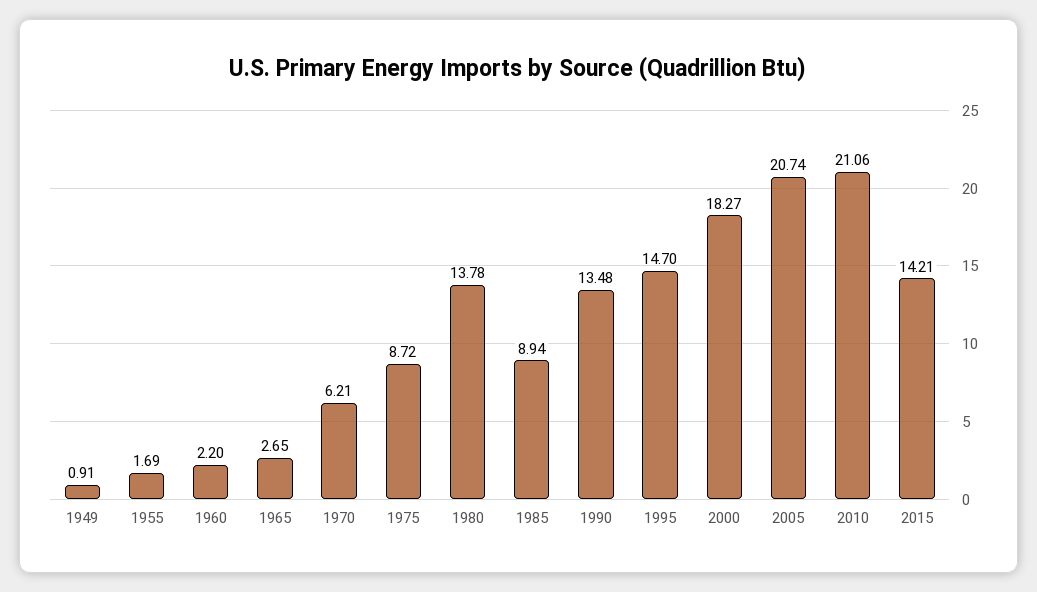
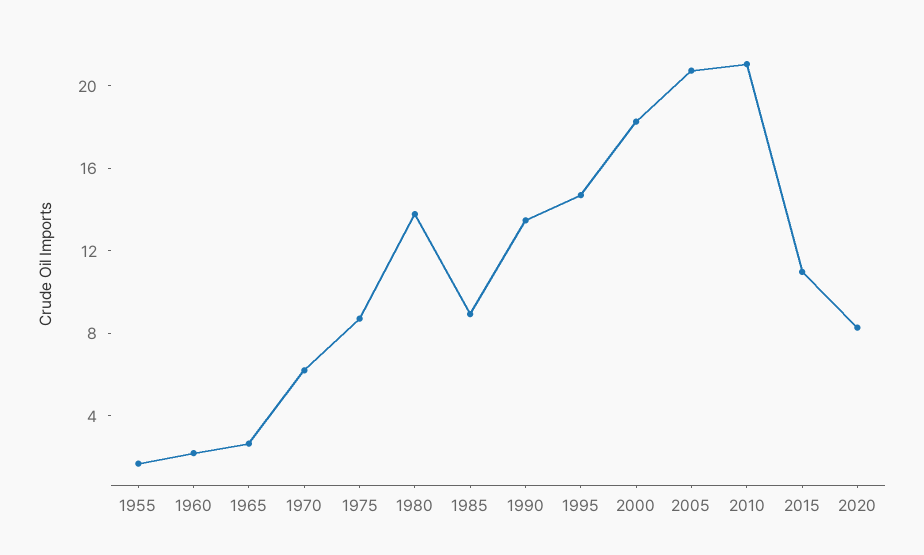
1949: 0.91 -> none
2015: 14.21 -> 11
2020: none -> 8

